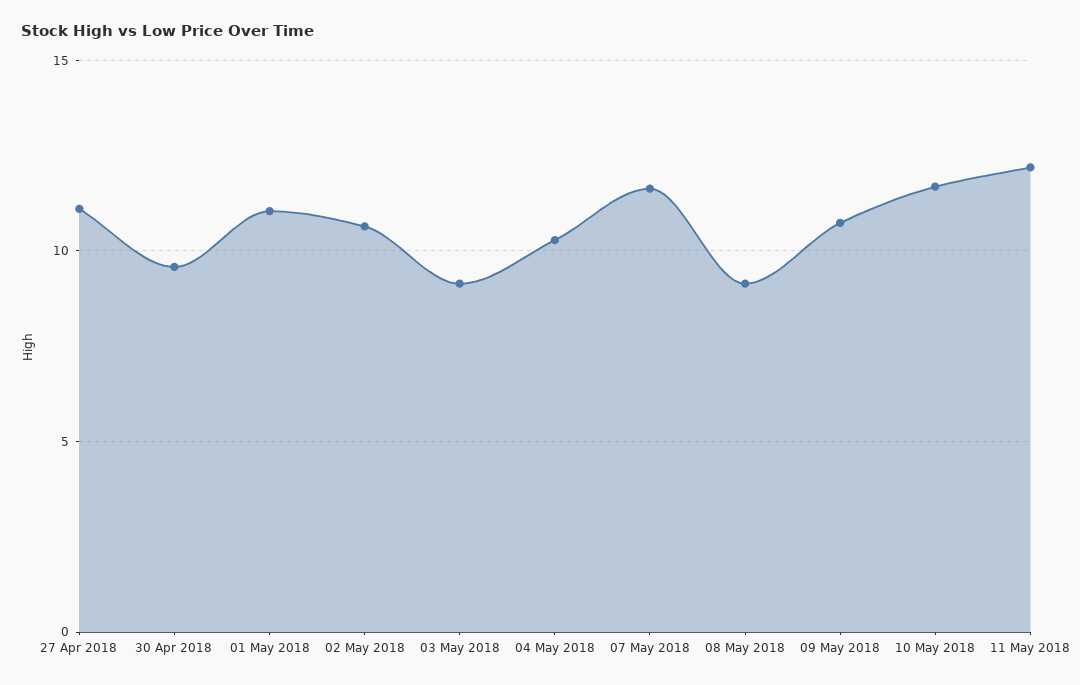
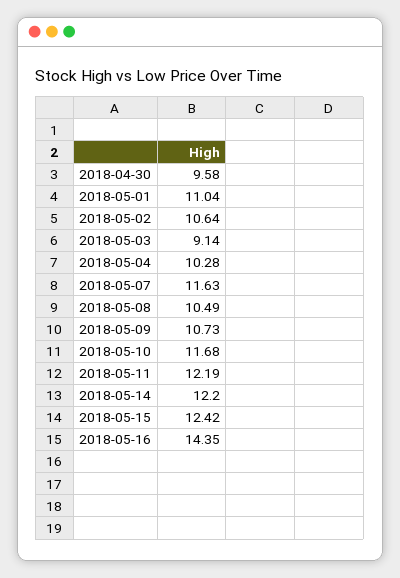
27 Apr 2018: 11 -> none
08 May 2018: 9 -> 10.49
2018-05-14: none -> 12.2
2018-05-15: none -> 12.42
2018-05-16: none -> 14.35

